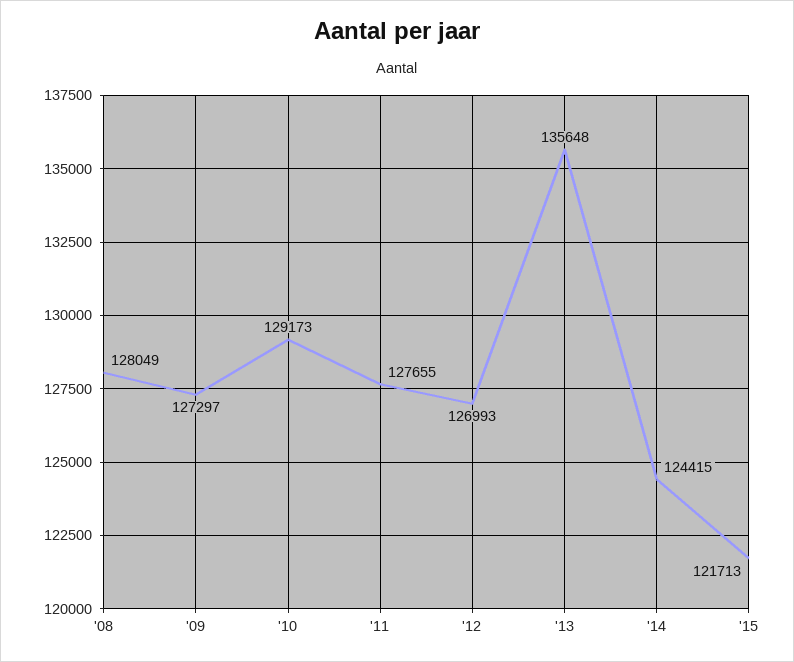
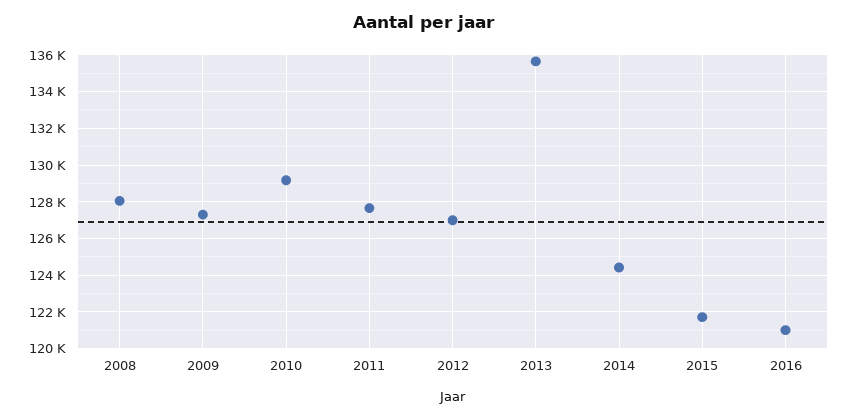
2016: none -> 121000

